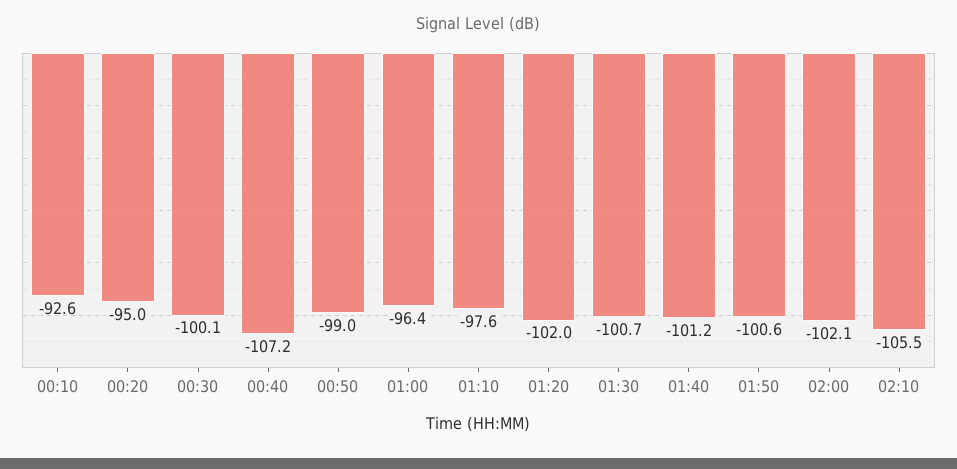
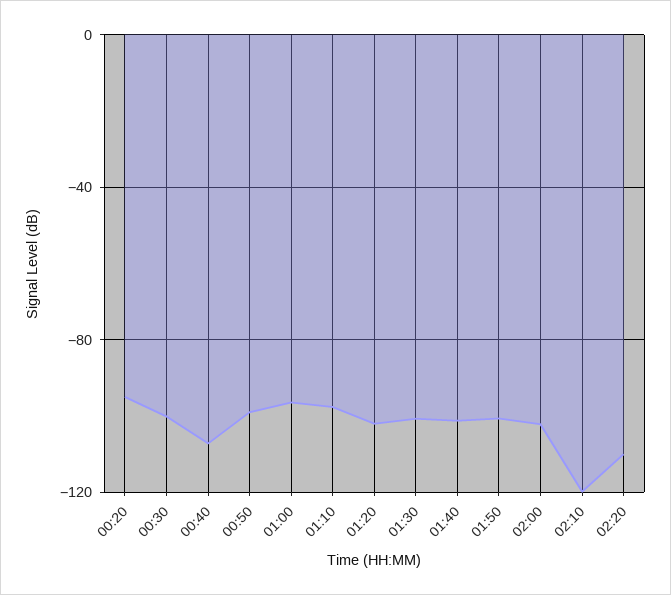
00:10: -92.6 -> none
02:10: -105.5 -> -120
02:20: none -> -110

